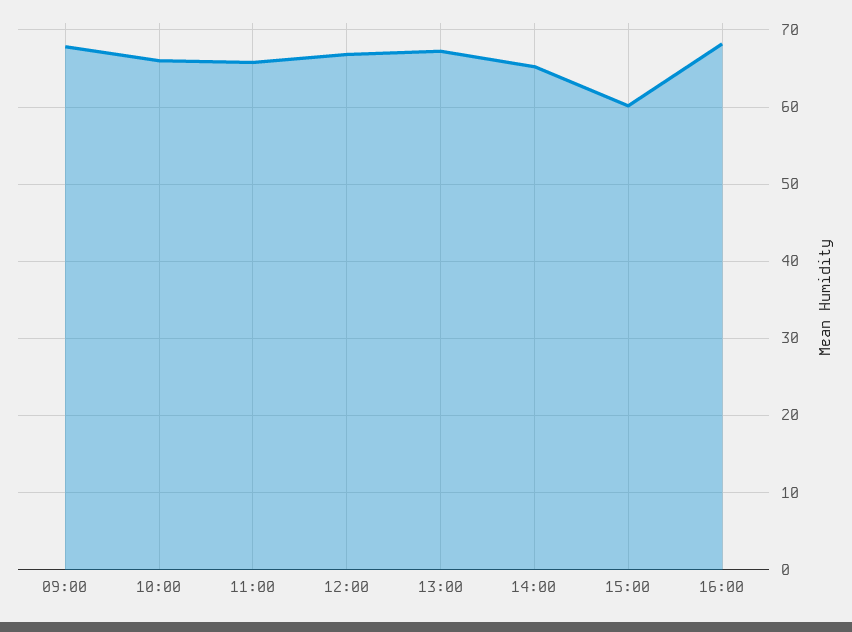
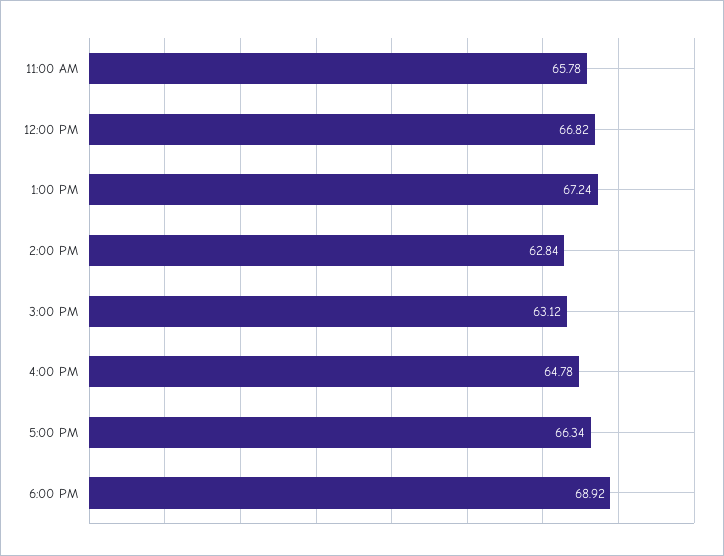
09:00: 68 -> none
10:00: 66 -> none
14:00: 65 -> 62.84
15:00: 60 -> 63.12
16:00: 68 -> 64.78
5:00 PM: none -> 66.34
6:00 PM: none -> 68.92

